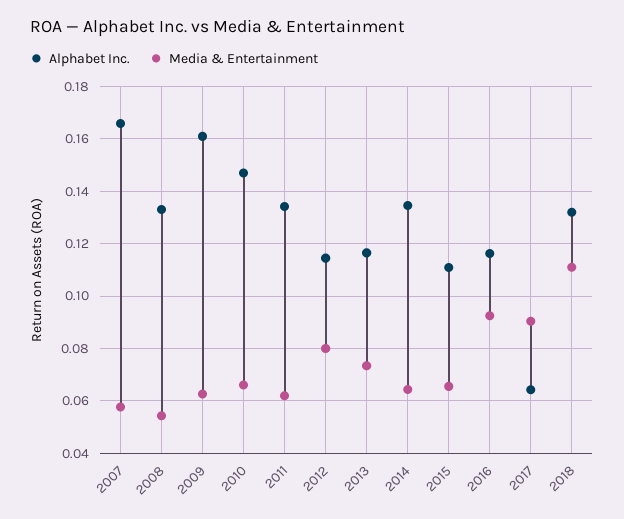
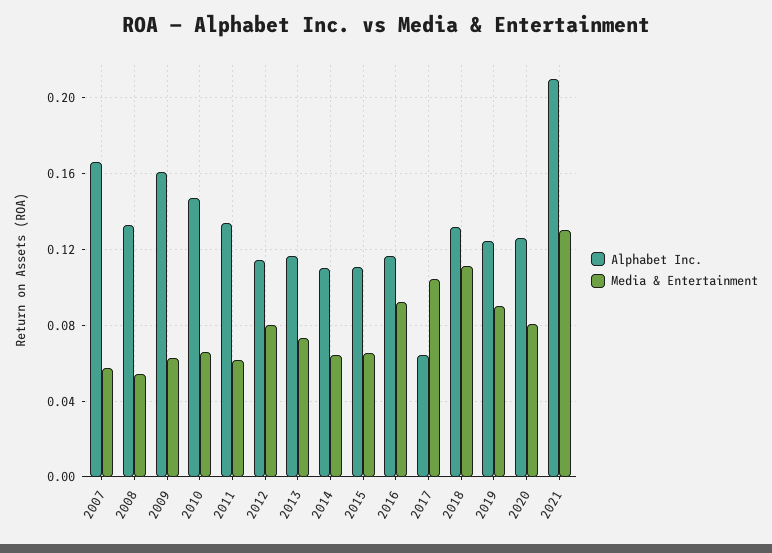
Alphabet Inc., 2014: 0.135 -> 0.11
Media & Entertainment, 2017: 0.09 -> 0.105
Alphabet Inc., 2019: none -> 0.125
Media & Entertainment, 2019: none -> 0.09
Alphabet Inc., 2020: none -> 0.125
Media & Entertainment, 2020: none -> 0.08
Alphabet Inc., 2021: none -> 0.21
Media & Entertainment, 2021: none -> 0.13

